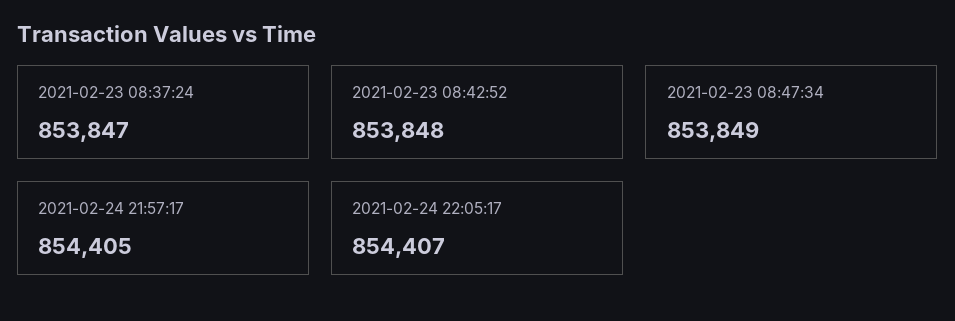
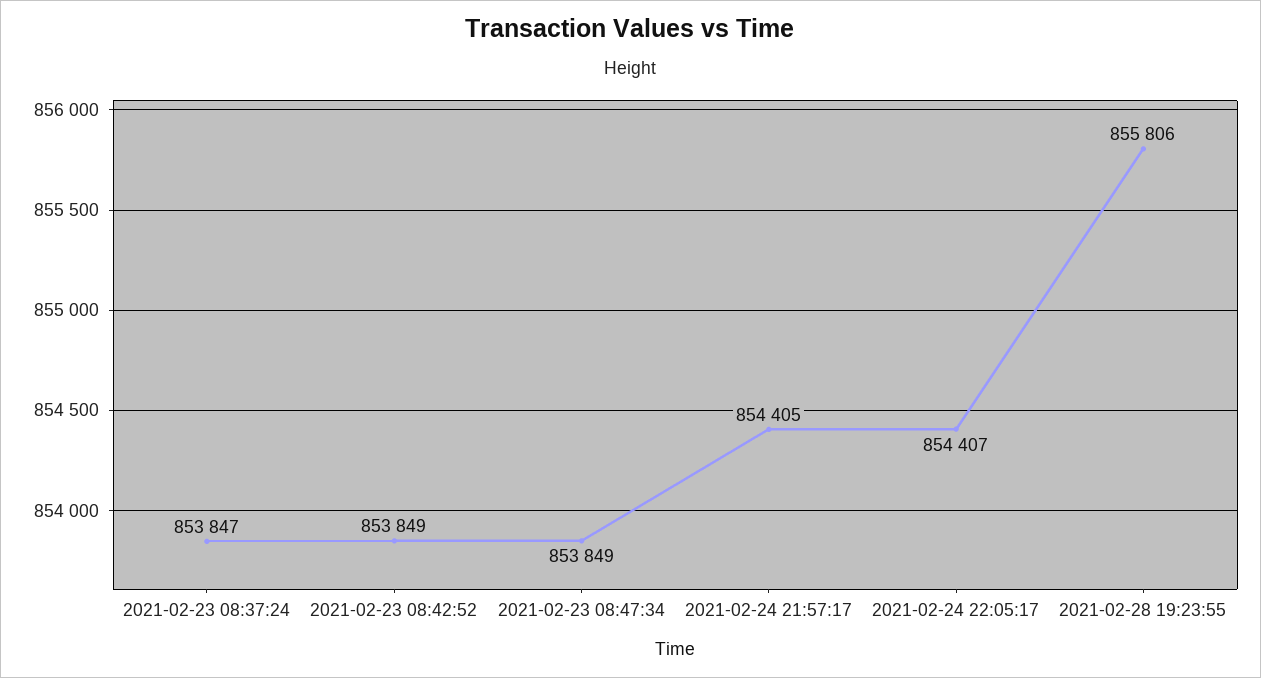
2021-02-23 08:42:52: 853848 -> 853849
2021-02-28 19:23:55: none -> 855806

